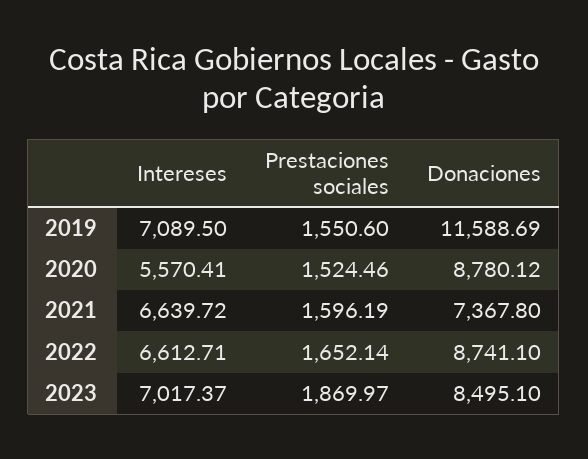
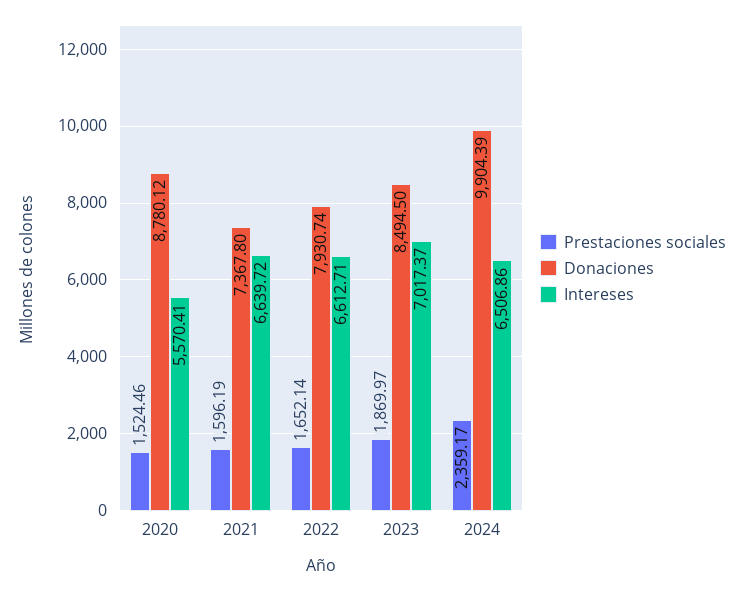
Intereses, 2019: 7089.5 -> none
Prestaciones sociales, 2019: 1550.6 -> none
Donaciones, 2019: 11588.69 -> none
Donaciones, 2022: 8741.1 -> 7930.74
Donaciones, 2023: 8495.1 -> 8494.5
Prestaciones sociales, 2024: none -> 2359.17
Donaciones, 2024: none -> 9904.39
Intereses, 2024: none -> 6506.86

